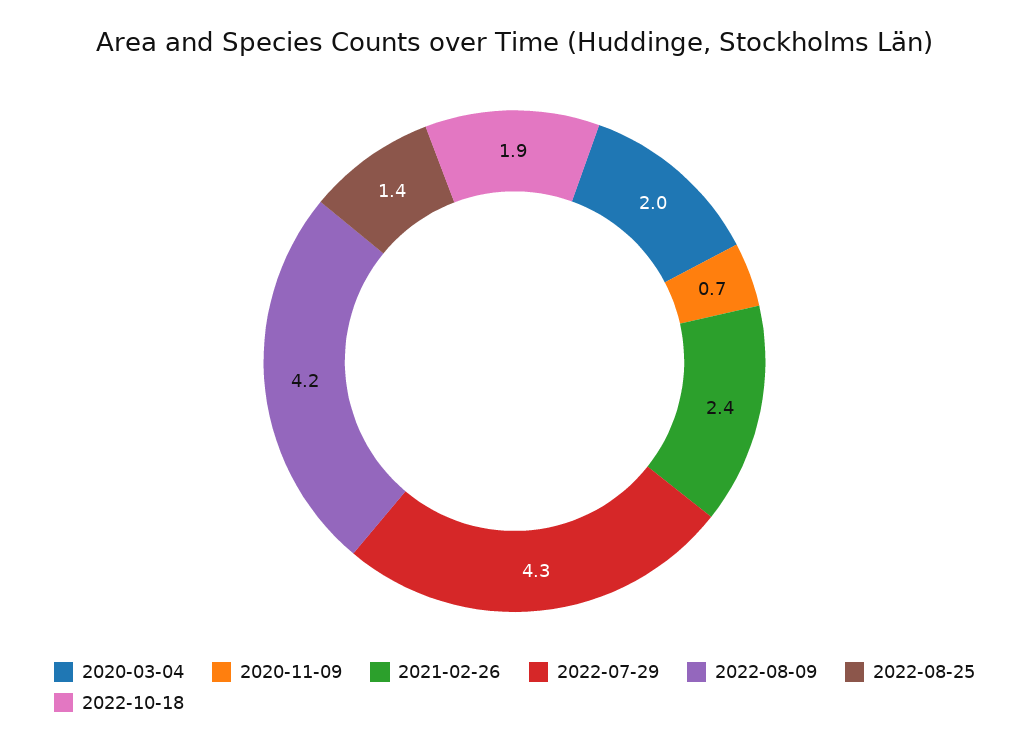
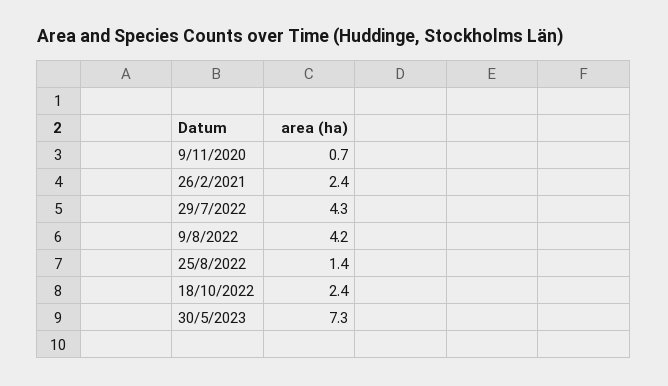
2020-03-04: 2 -> none
2022-10-18: 1.9 -> 2.4
30/5/2023: none -> 7.3

